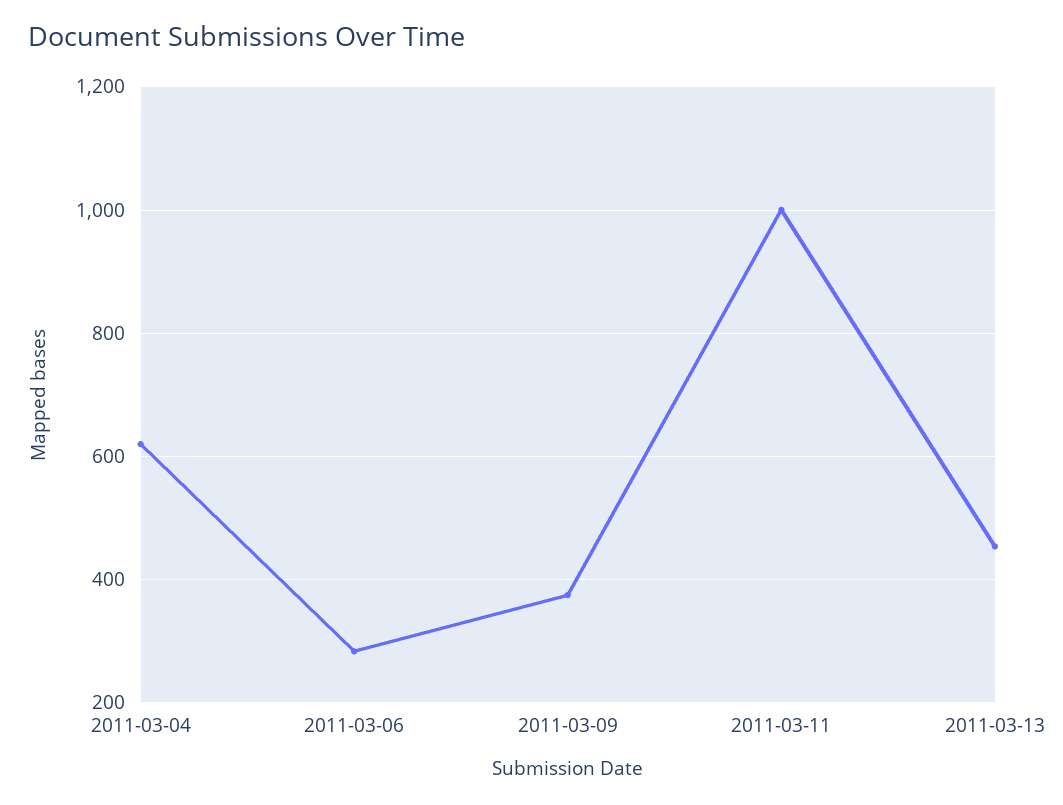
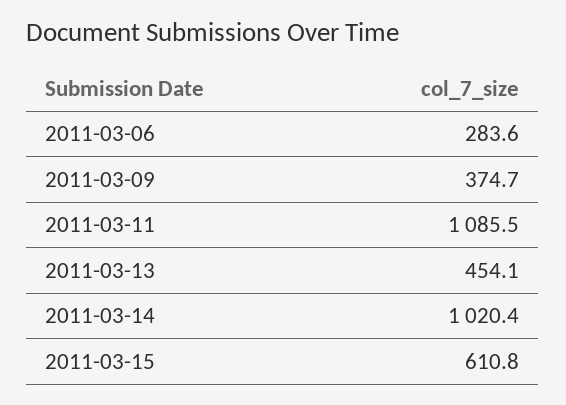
2011-03-04: 620 -> none
2011-03-11: 1000 -> 1085.5
2011-03-14: none -> 1020.4
2011-03-15: none -> 610.8

